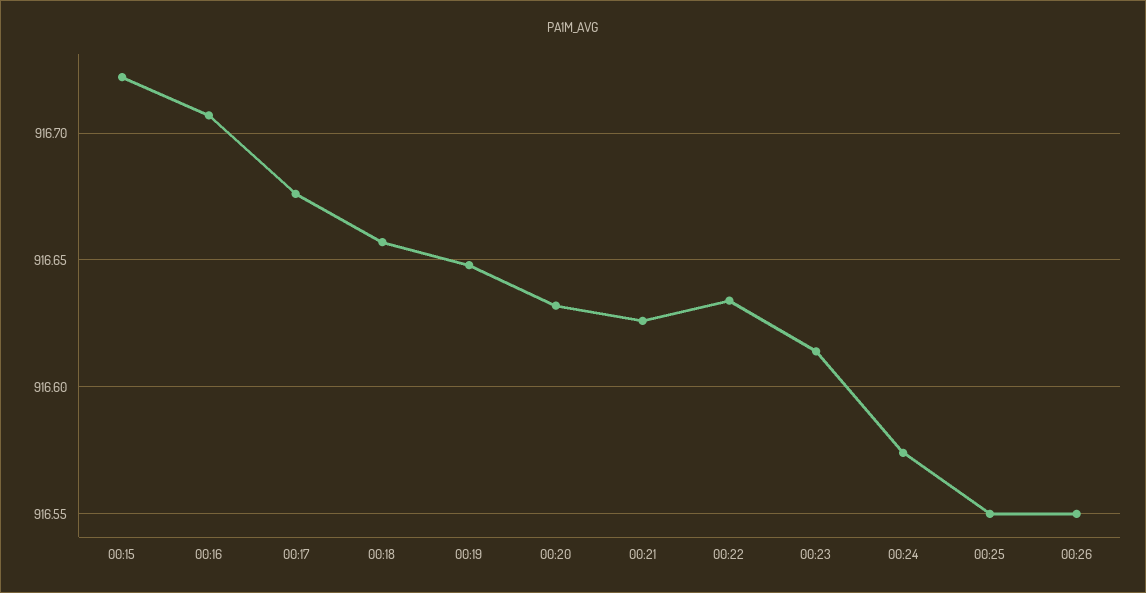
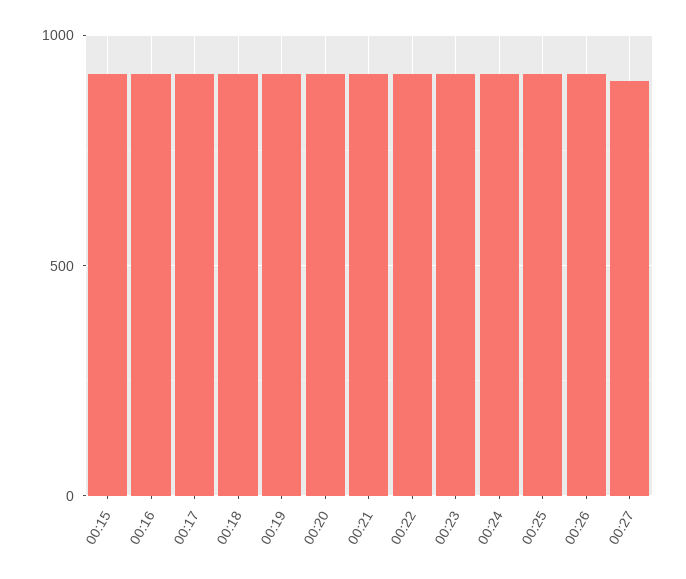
00:27: none -> 900

